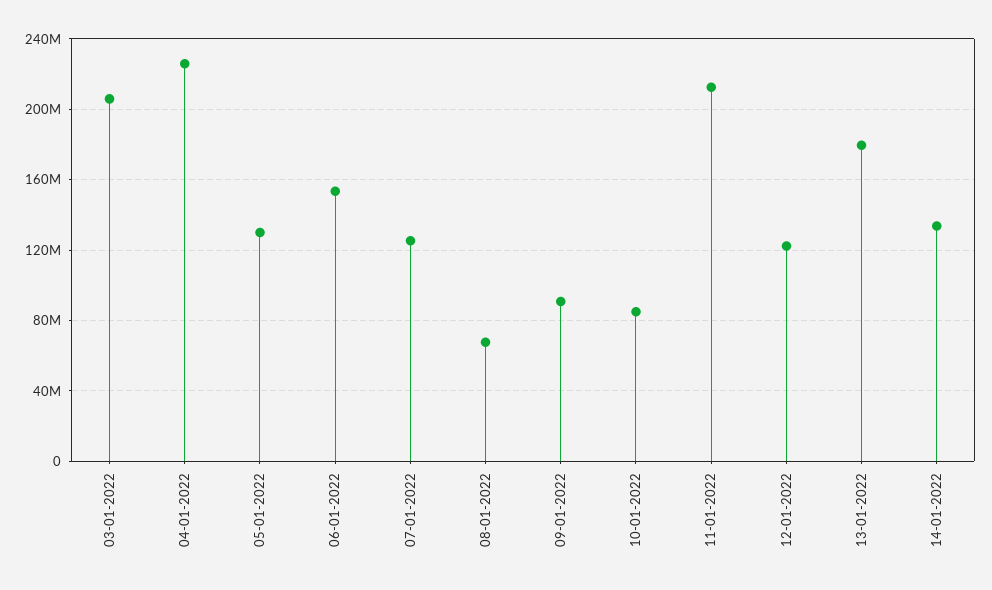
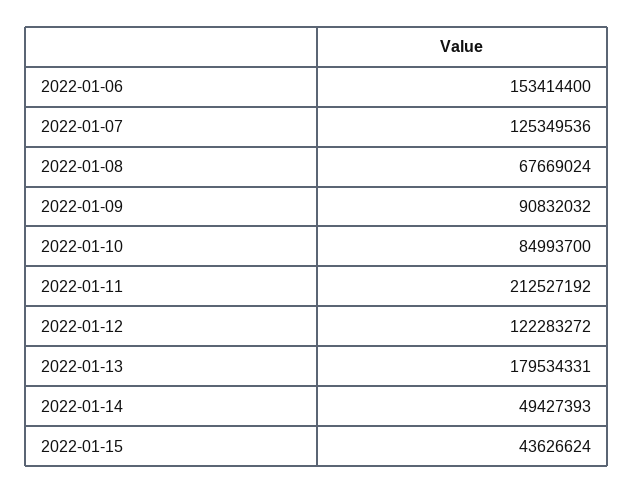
03-01-2022: 205000000 -> none
04-01-2022: 225000000 -> none
05-01-2022: 130000000 -> none
14-01-2022: 135000000 -> 49427393
2022-01-15: none -> 43626624

